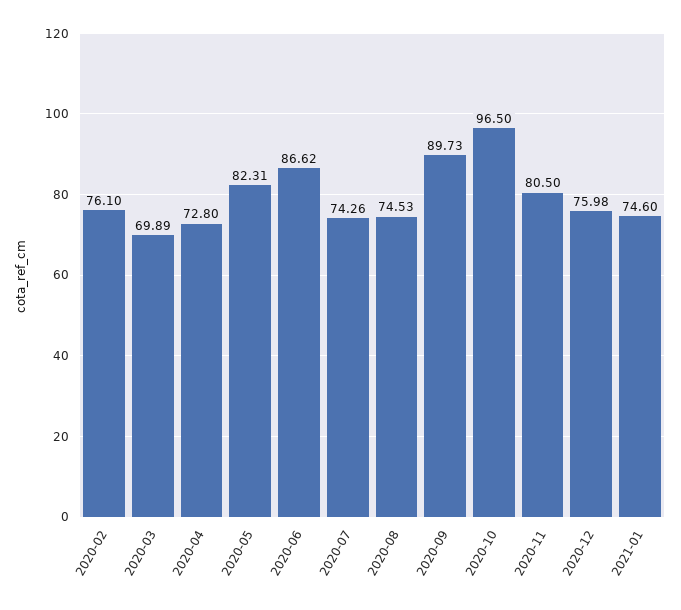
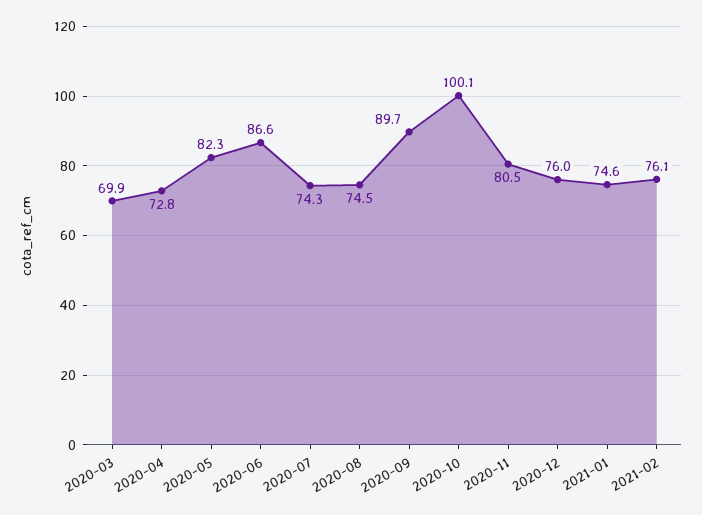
2020-02: 76.1 -> none
2020-10: 96.5 -> 100.1
2021-02: none -> 76.1

